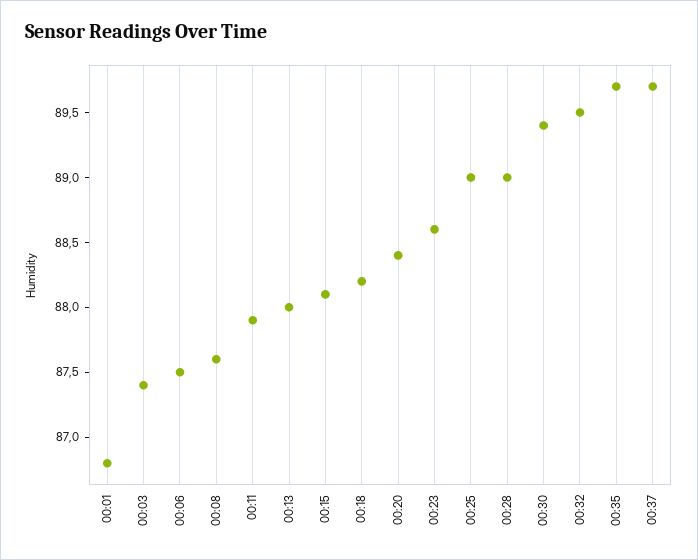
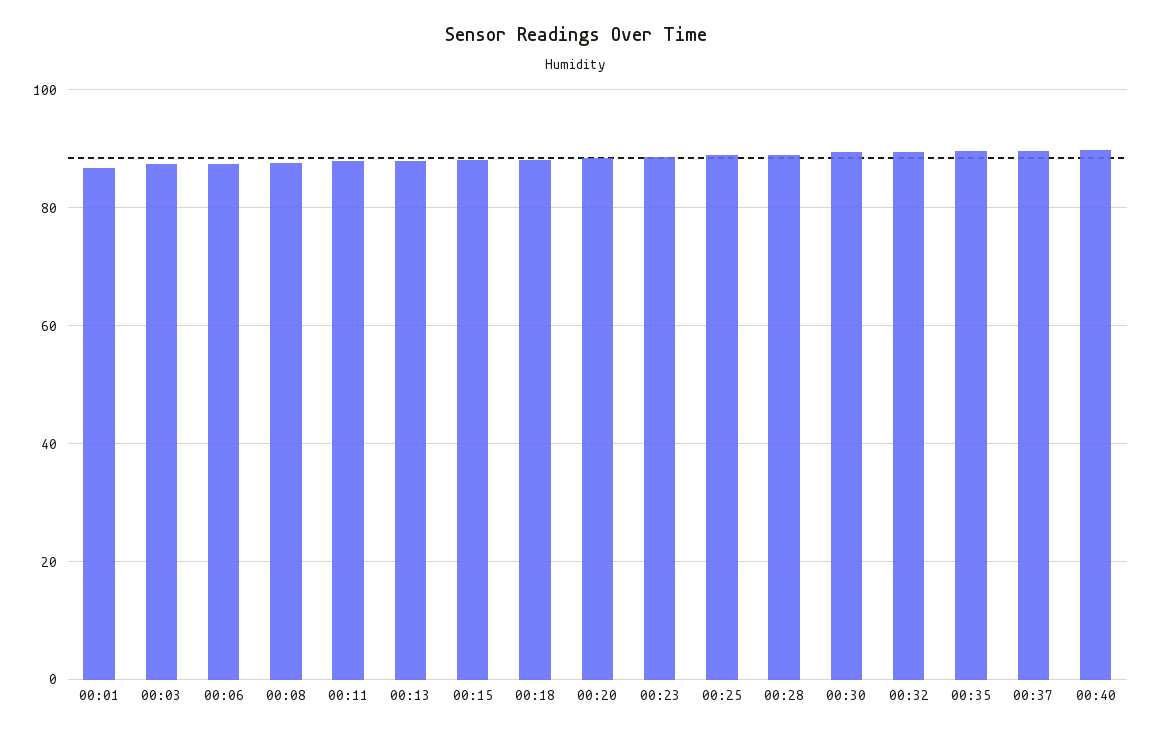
00:40: none -> 90

